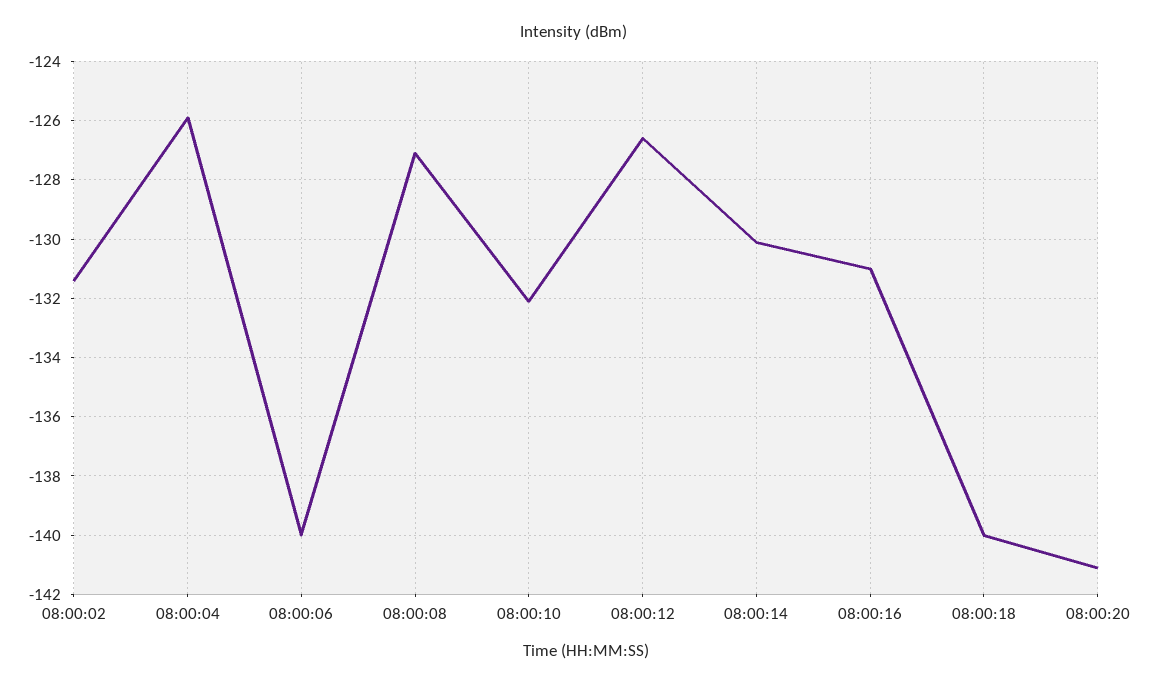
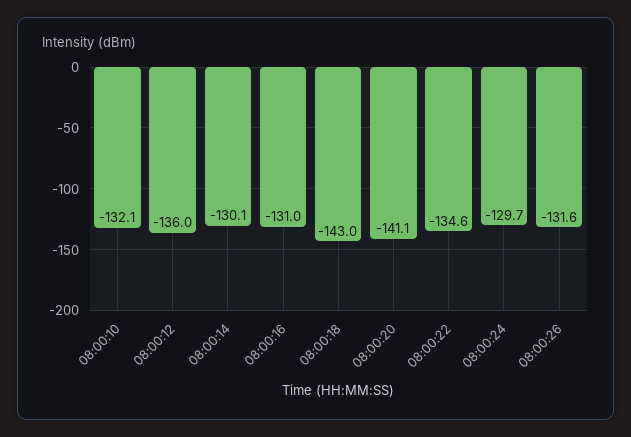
08:00:02: -131.5 -> none
08:00:04: -126 -> none
08:00:06: -140 -> none
08:00:08: -127 -> none
08:00:12: -126.5 -> -136
08:00:18: -140 -> -143
08:00:22: none -> -134.6
08:00:24: none -> -129.7
08:00:26: none -> -131.6

